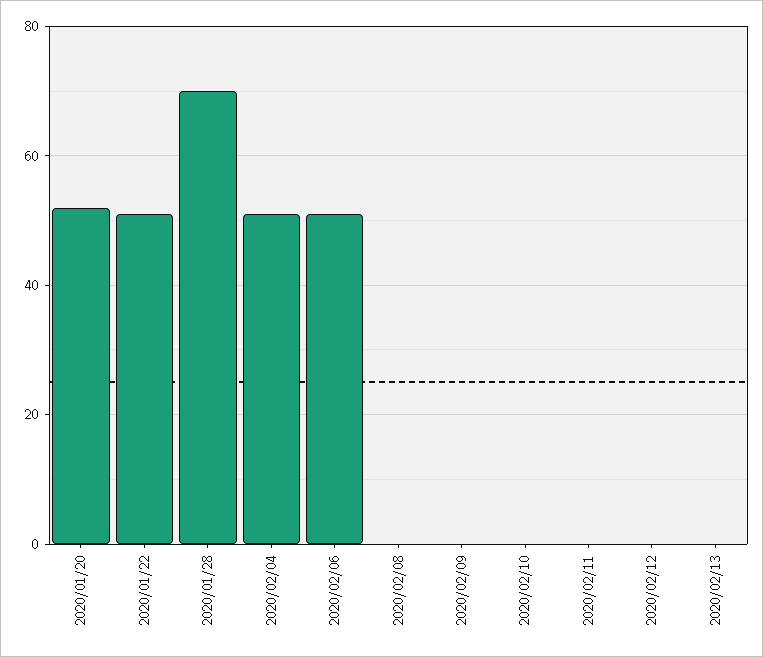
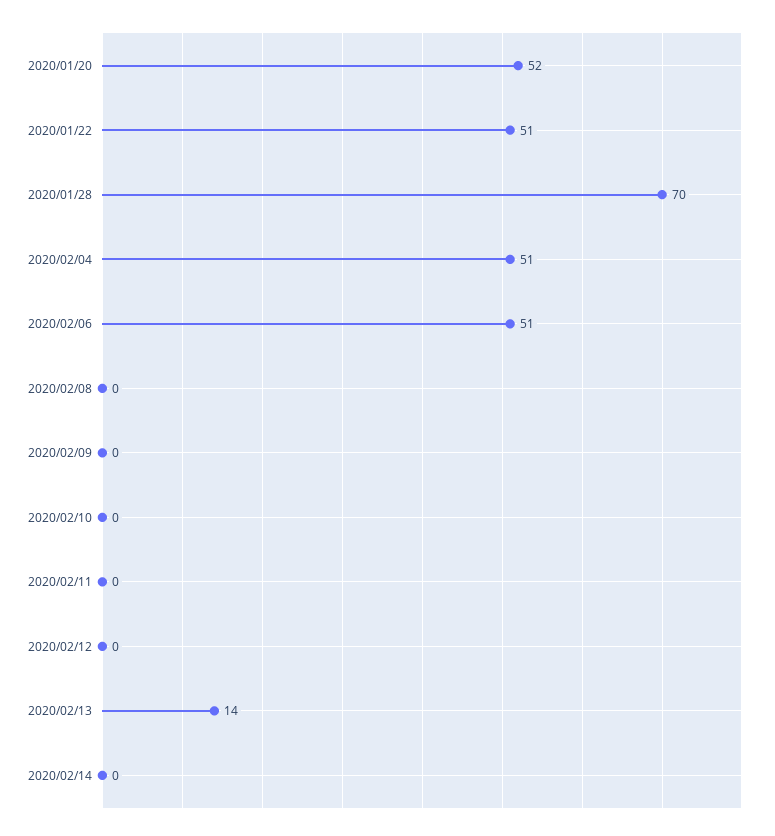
2020/02/13: 0 -> 14
2020/02/14: none -> 0

